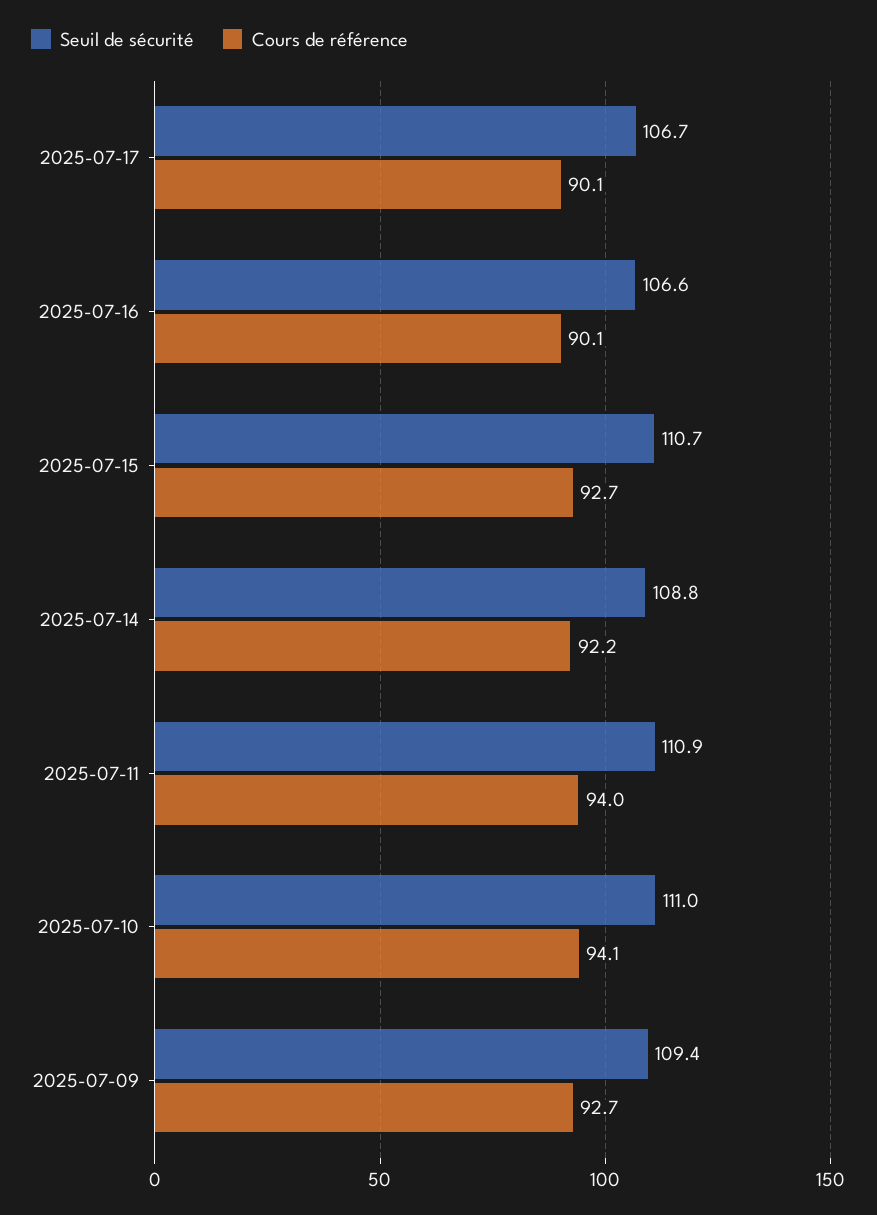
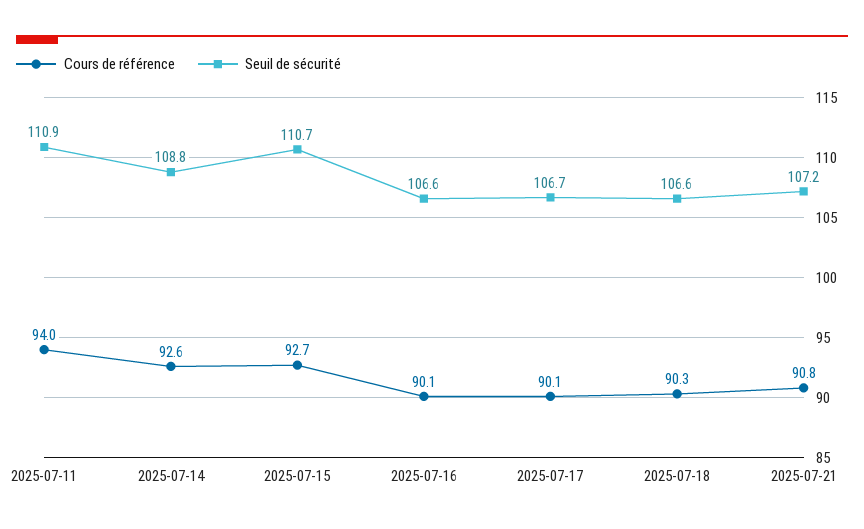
Cours de référence, 2025-07-14: 92.2 -> 92.6
Seuil de sécurité, 2025-07-10: 111 -> none
Cours de référence, 2025-07-10: 94.1 -> none
Seuil de sécurité, 2025-07-09: 109.4 -> none
Cours de référence, 2025-07-09: 92.7 -> none
Cours de référence, 2025-07-18: none -> 90.3
Seuil de sécurité, 2025-07-18: none -> 106.6
Cours de référence, 2025-07-21: none -> 90.8
Seuil de sécurité, 2025-07-21: none -> 107.2

